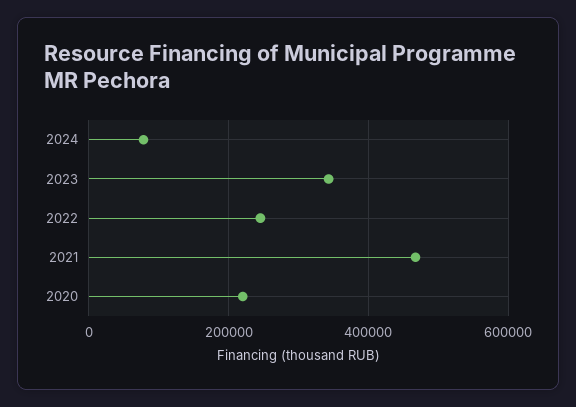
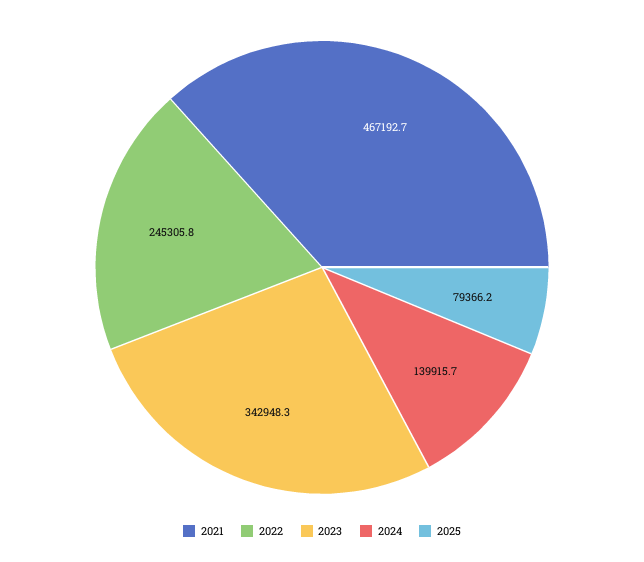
2024: 80000 -> 139915.7
2020: 220000 -> none
2025: none -> 79366.2

